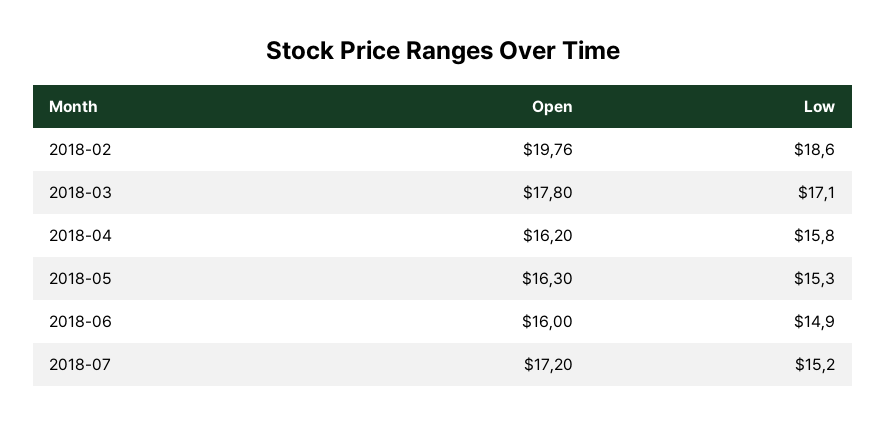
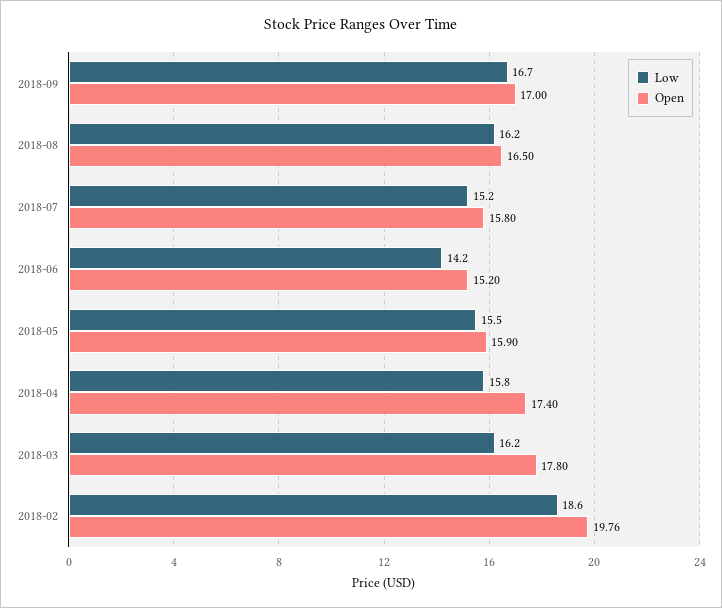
Low, 2018-03: 17.1 -> 16.2
Open, 2018-04: 16.2 -> 17.4
Open, 2018-05: 16.3 -> 15.9
Low, 2018-05: 15.3 -> 15.5
Open, 2018-06: 16 -> 15.2
Low, 2018-06: 14.9 -> 14.2
Open, 2018-07: 17.2 -> 15.8
Low, 2018-09: none -> 16.7
Open, 2018-09: none -> 17
Low, 2018-08: none -> 16.2
Open, 2018-08: none -> 16.5

